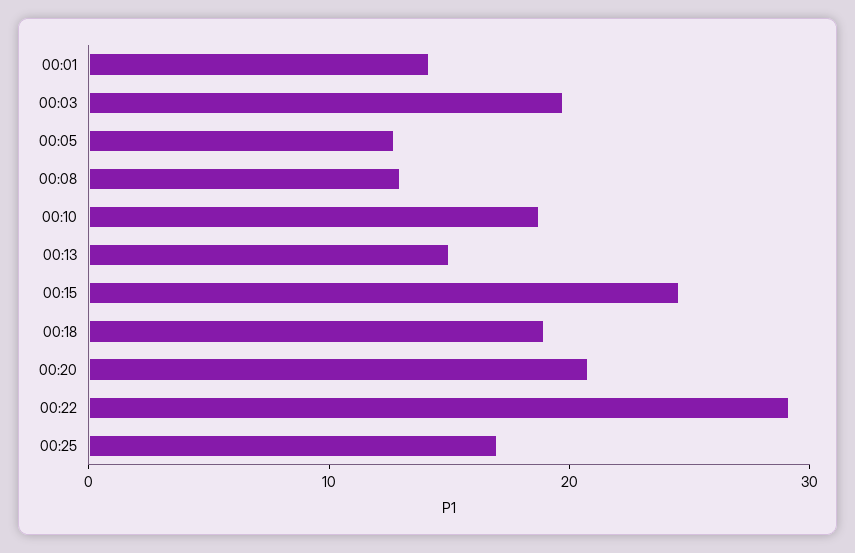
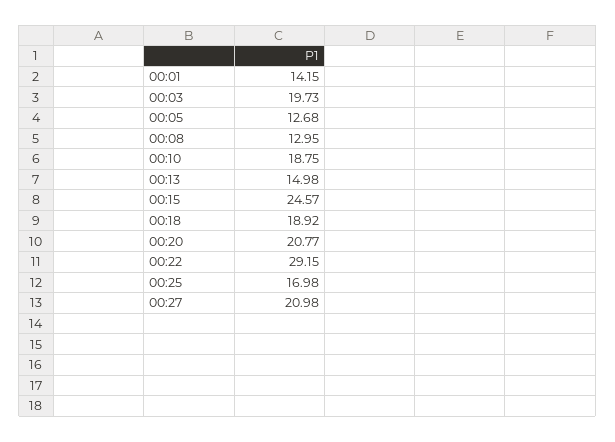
00:27: none -> 20.98

